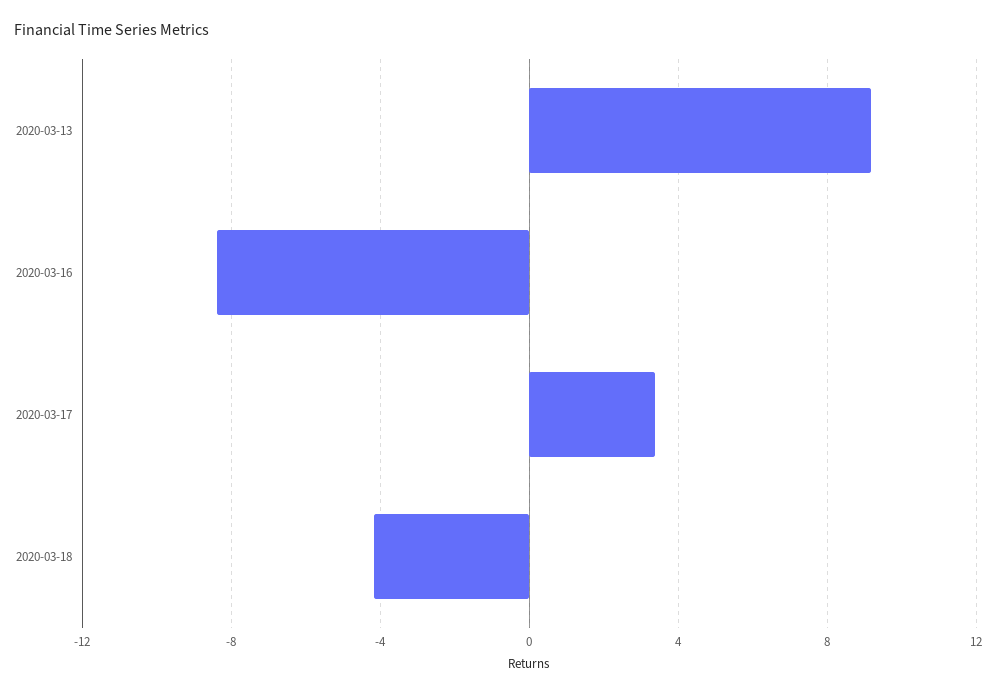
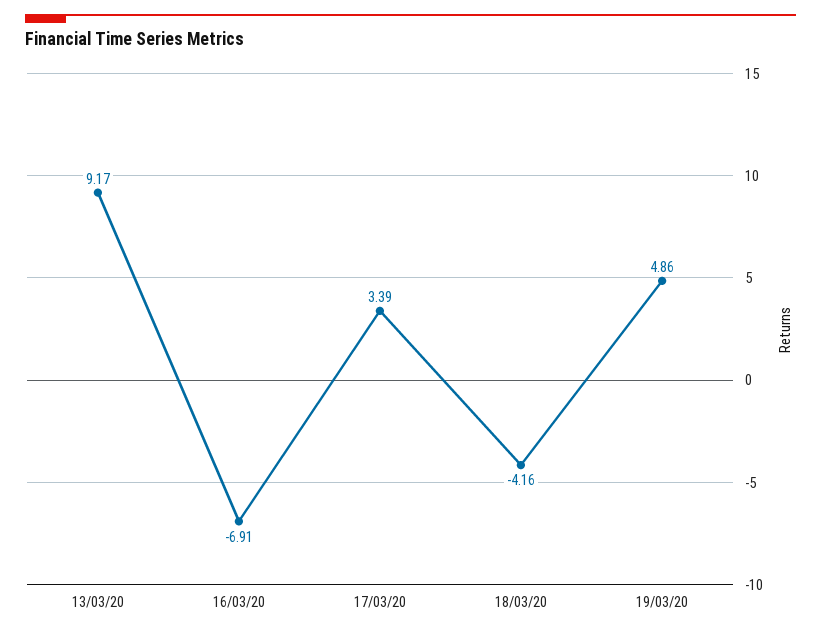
2020-03-16: -8.5 -> -6.91
19/03/20: none -> 4.86

